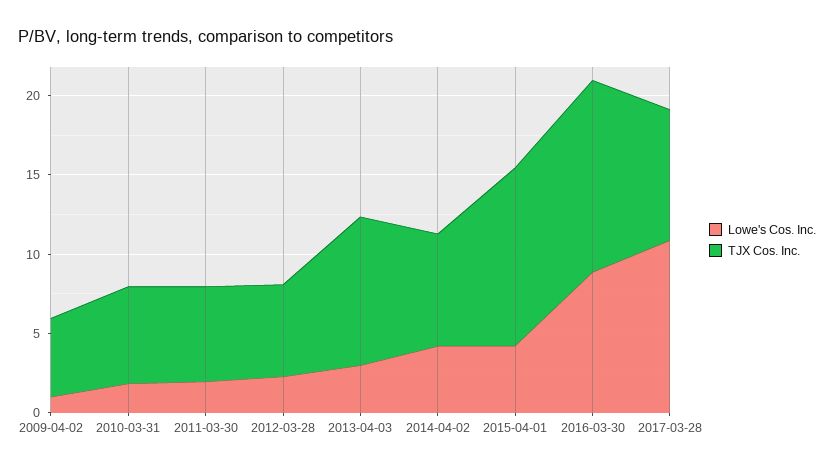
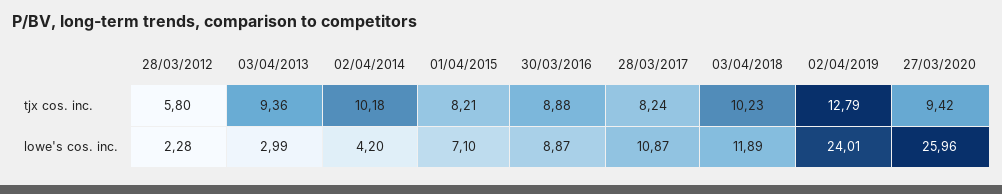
Lowe's Cos. Inc., 2009-04-02: 1 -> none
TJX Cos. Inc., 2009-04-02: 5 -> none
Lowe's Cos. Inc., 2010-03-31: 2 -> none
TJX Cos. Inc., 2010-03-31: 6 -> none
Lowe's Cos. Inc., 2011-03-30: 2 -> none
TJX Cos. Inc., 2011-03-30: 6 -> none
TJX Cos. Inc., 2014-04-02: 7 -> 10.18
Lowe's Cos. Inc., 2015-04-01: 4 -> 7.1
TJX Cos. Inc., 2015-04-01: 11 -> 8.21
TJX Cos. Inc., 2016-03-30: 12 -> 8.88
TJX Cos. Inc., 03/04/2018: none -> 10.23
TJX Cos. Inc., 02/04/2019: none -> 12.79
TJX Cos. Inc., 27/03/2020: none -> 9.42
Lowe's Cos. Inc., 03/04/2018: none -> 11.89
Lowe's Cos. Inc., 02/04/2019: none -> 24.01
Lowe's Cos. Inc., 27/03/2020: none -> 25.96

